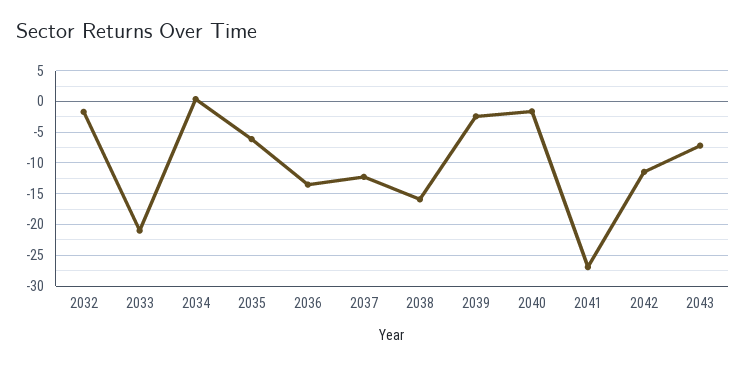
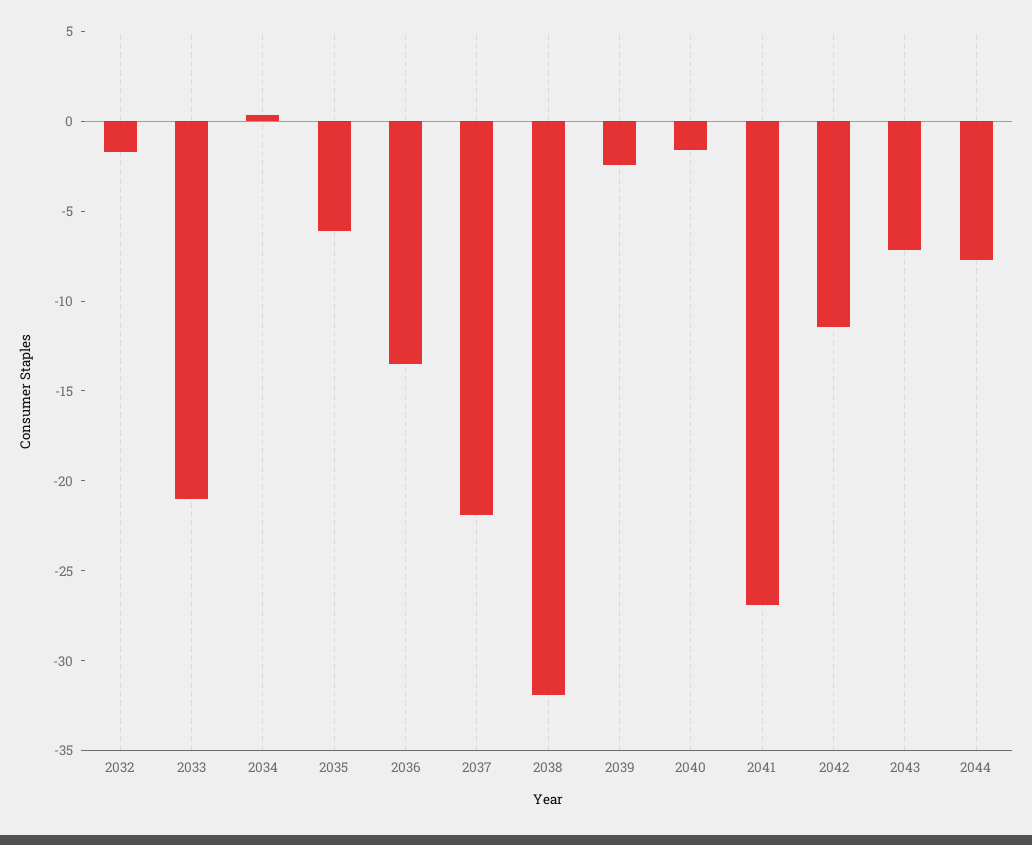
2037: -12 -> -22
2038: -16 -> -32
2044: none -> -8

